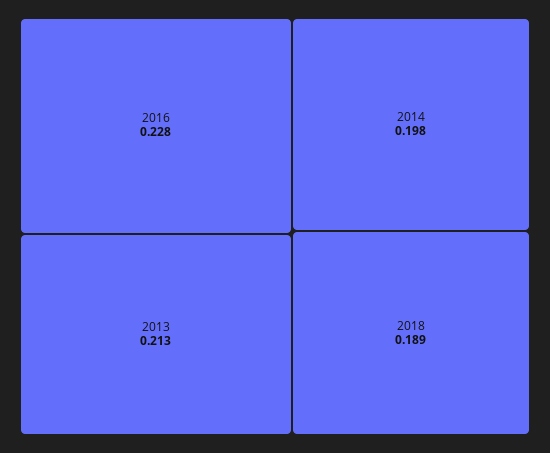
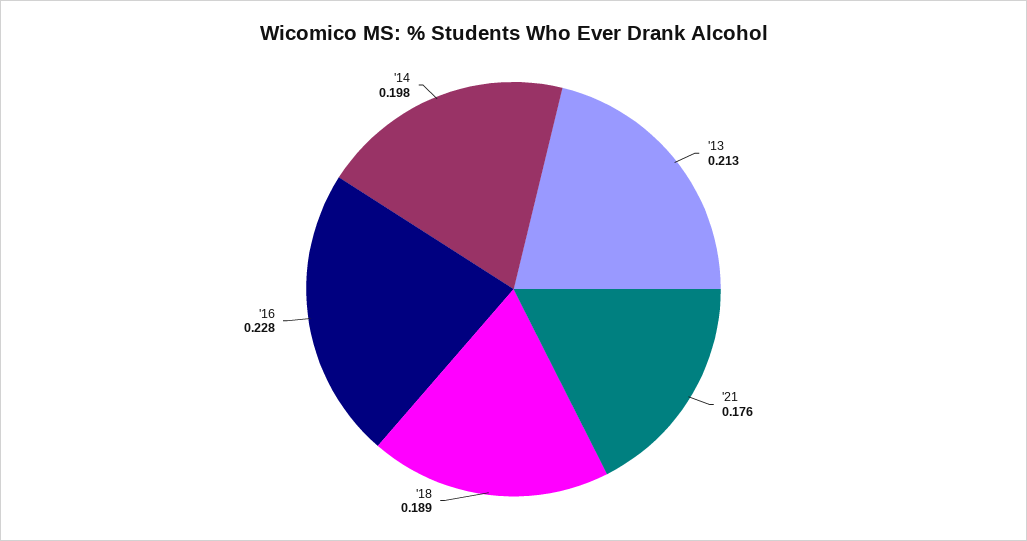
'21: none -> 0.176

